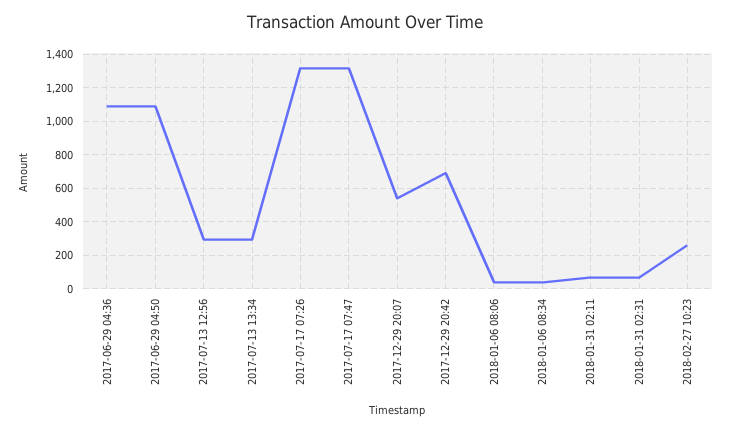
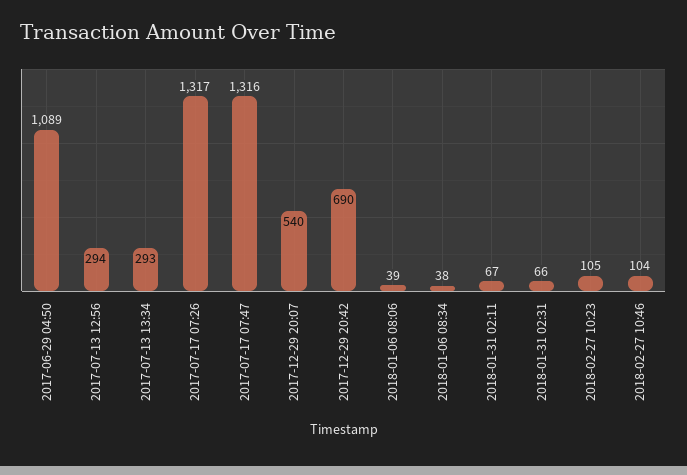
2017-06-29 04:36: 1100 -> none
2018-02-27 10:23: 250 -> 105
2018-02-27 10:46: none -> 104

